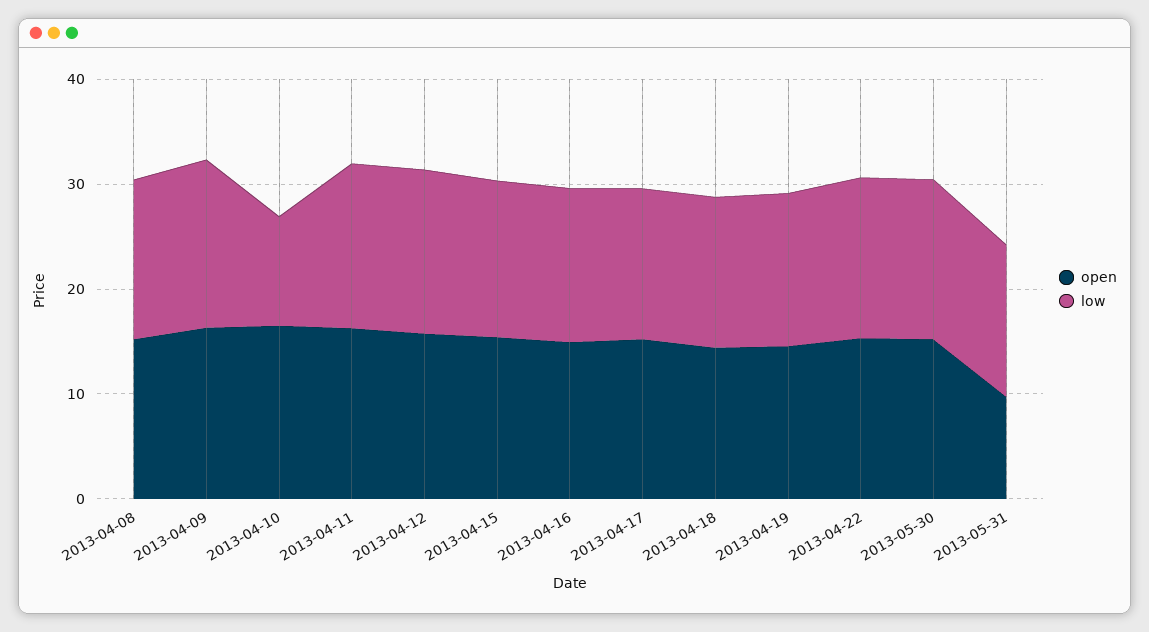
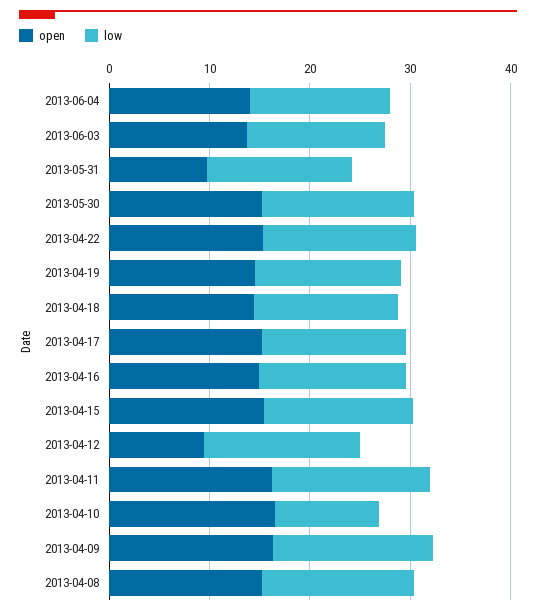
open, 2013-04-12: 16 -> 10
open, 2013-06-04: none -> 14
low, 2013-06-04: none -> 14
open, 2013-06-03: none -> 14
low, 2013-06-03: none -> 14

